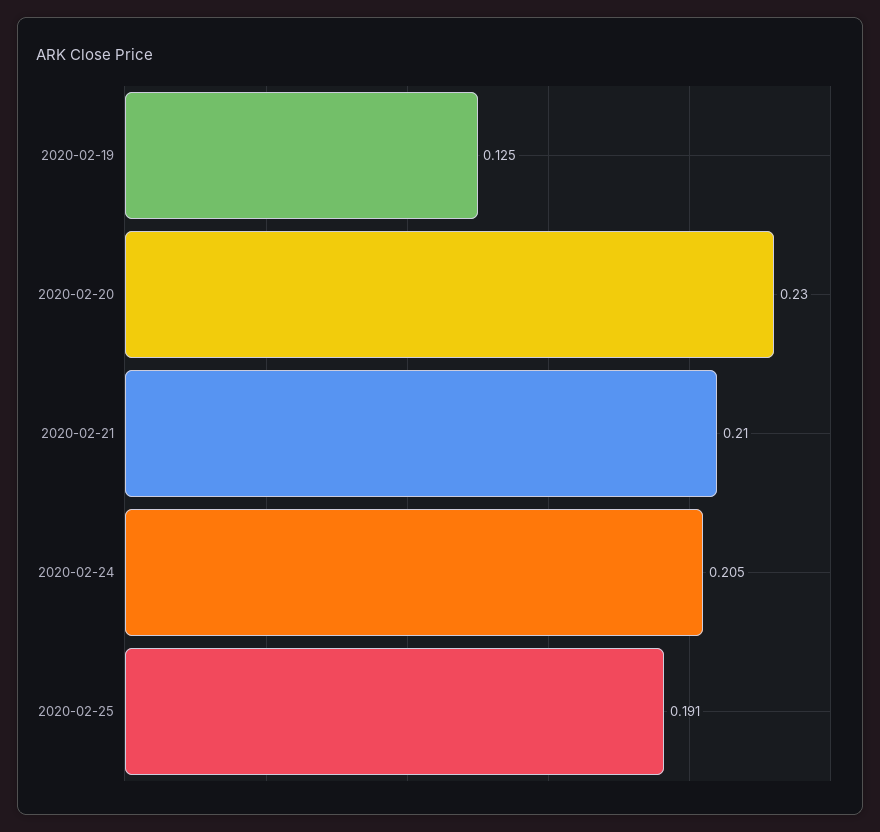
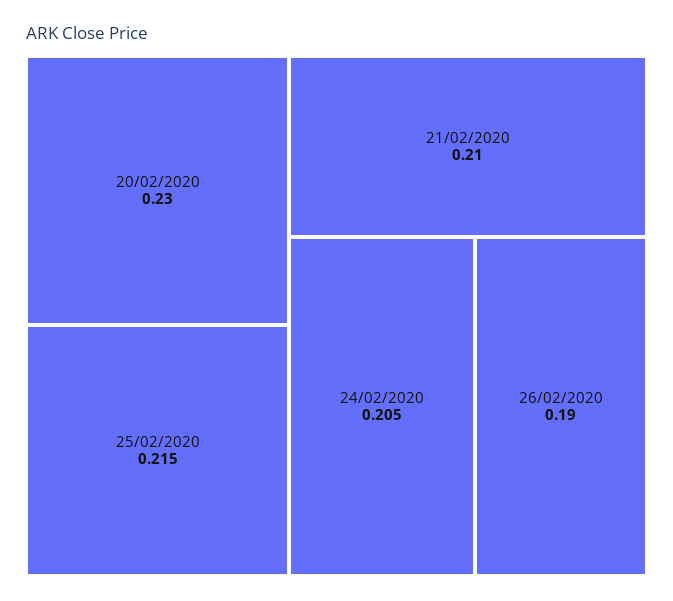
2020-02-19: 0.125 -> none
2020-02-25: 0.191 -> 0.215
26/02/2020: none -> 0.19

